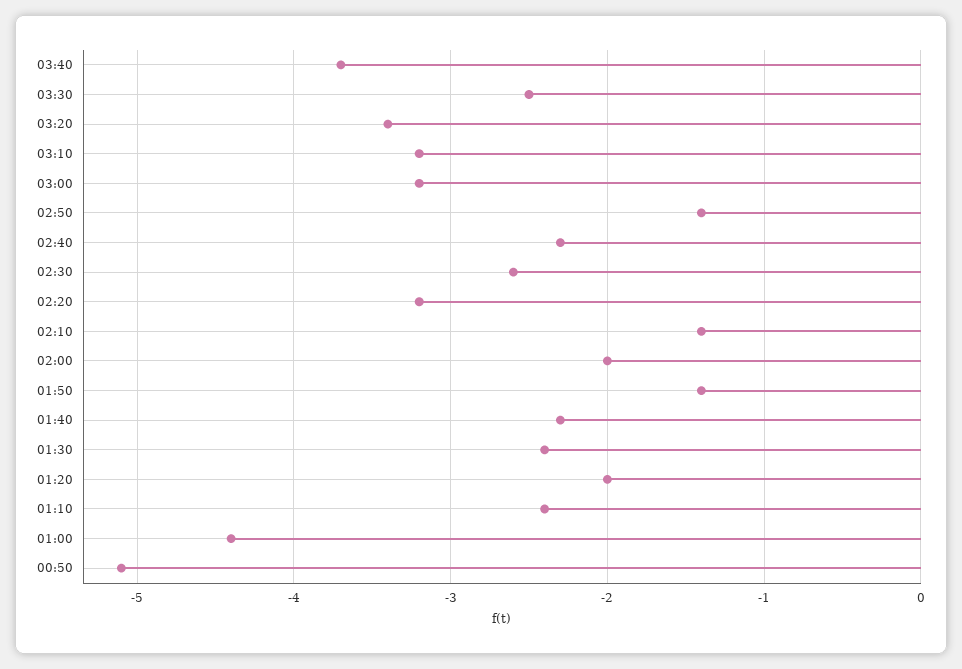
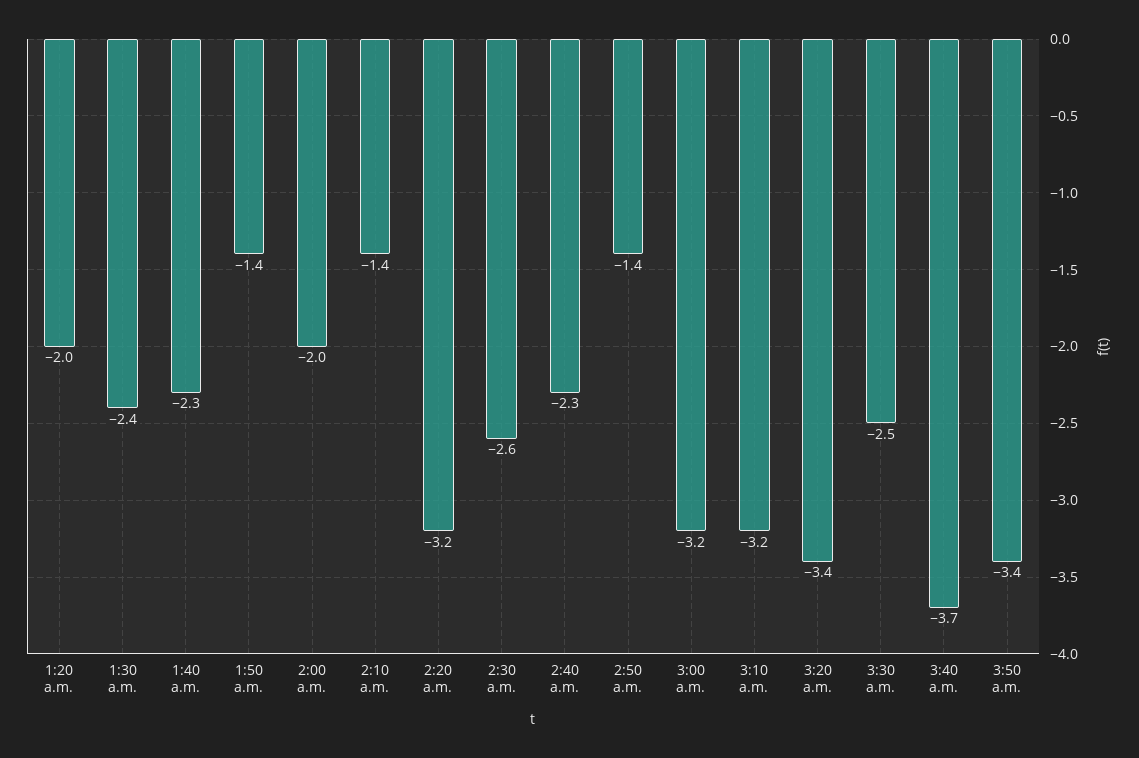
01:10: -2.4 -> none
01:00: -4.4 -> none
00:50: -5.1 -> none
3:50 a.m.: none -> -3.4

